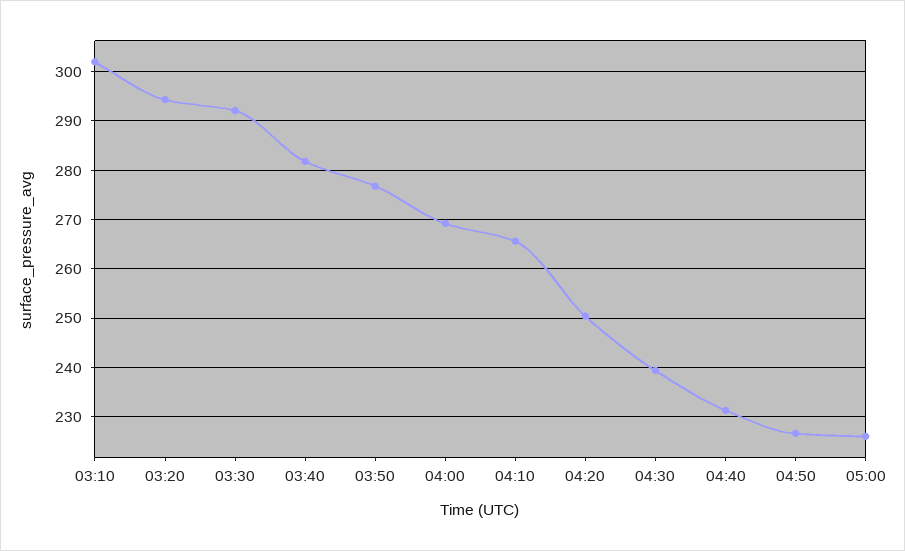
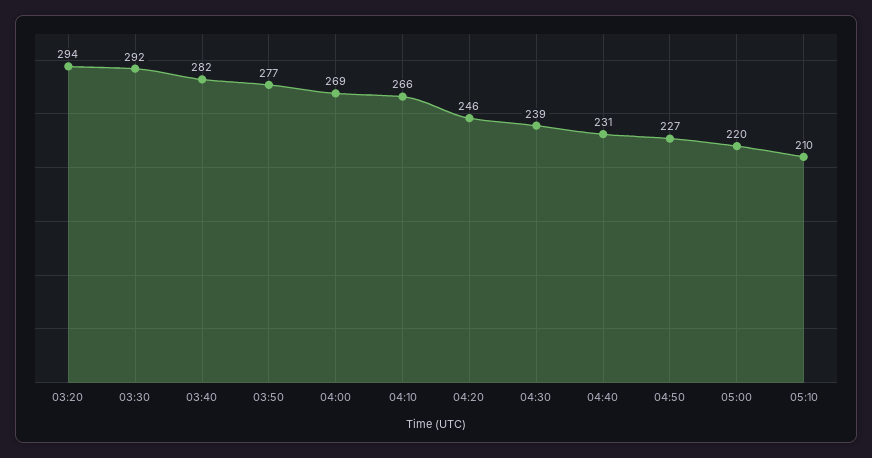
03:10: 302 -> none
04:20: 250 -> 246
05:00: 226 -> 220
05:10: none -> 210

